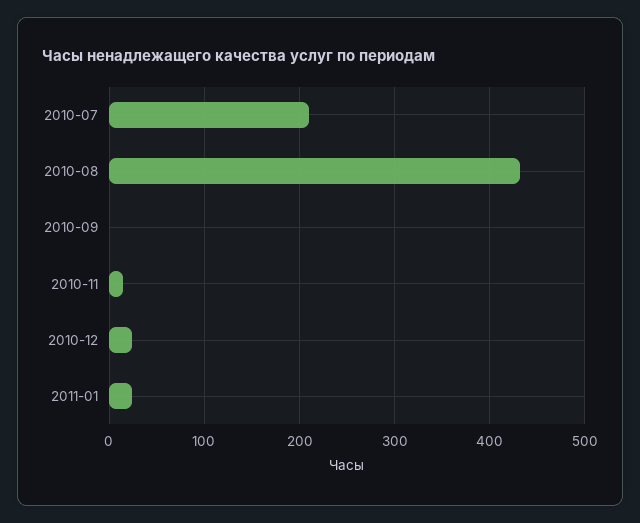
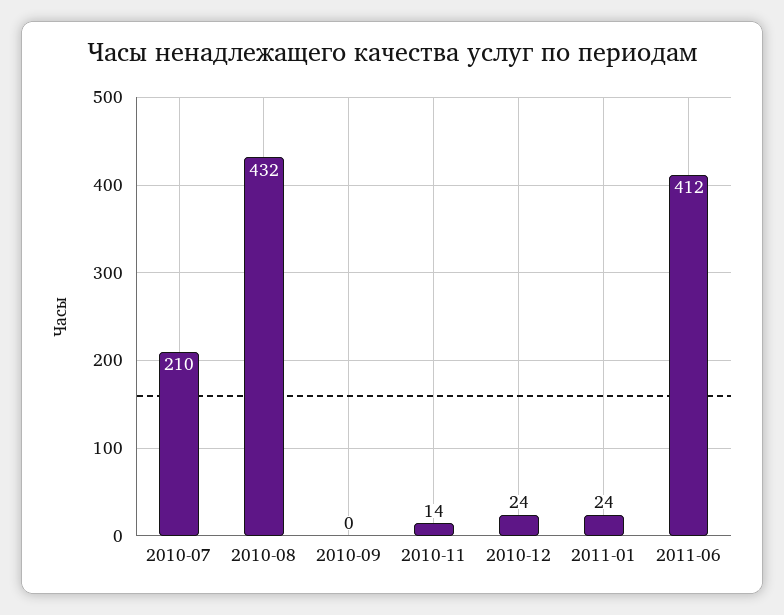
2011-06: none -> 412

